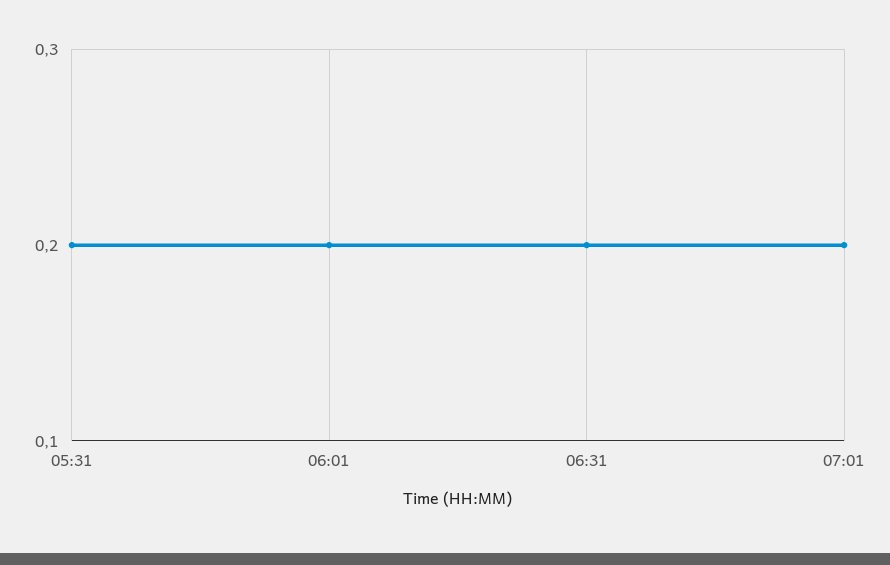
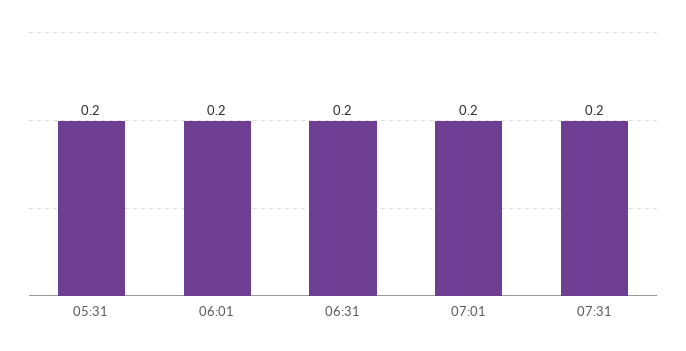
07:31: none -> 0.2

